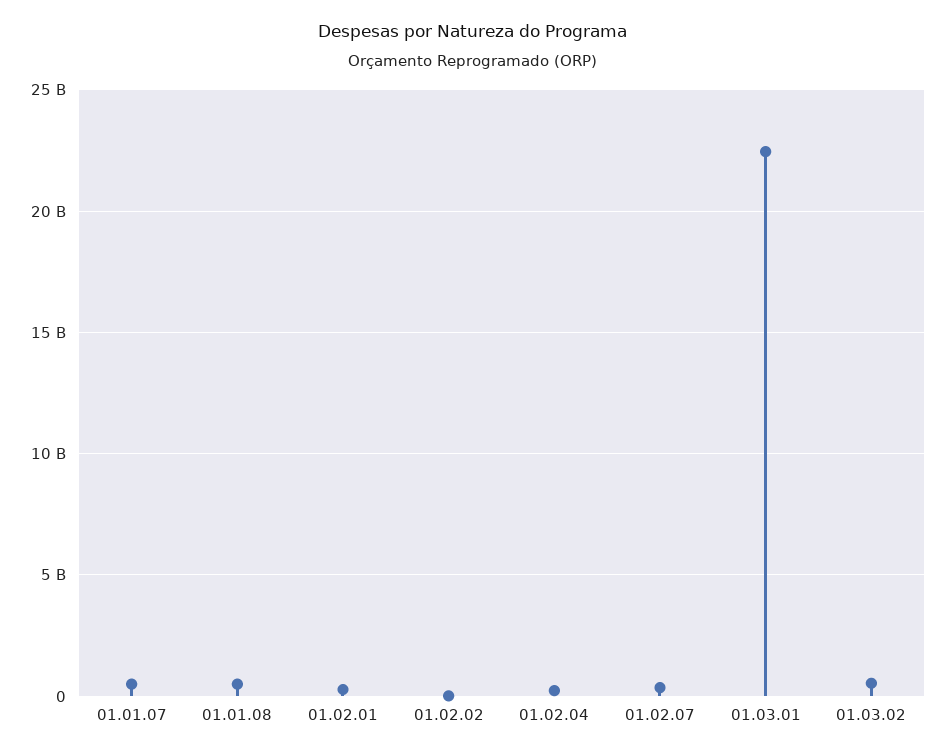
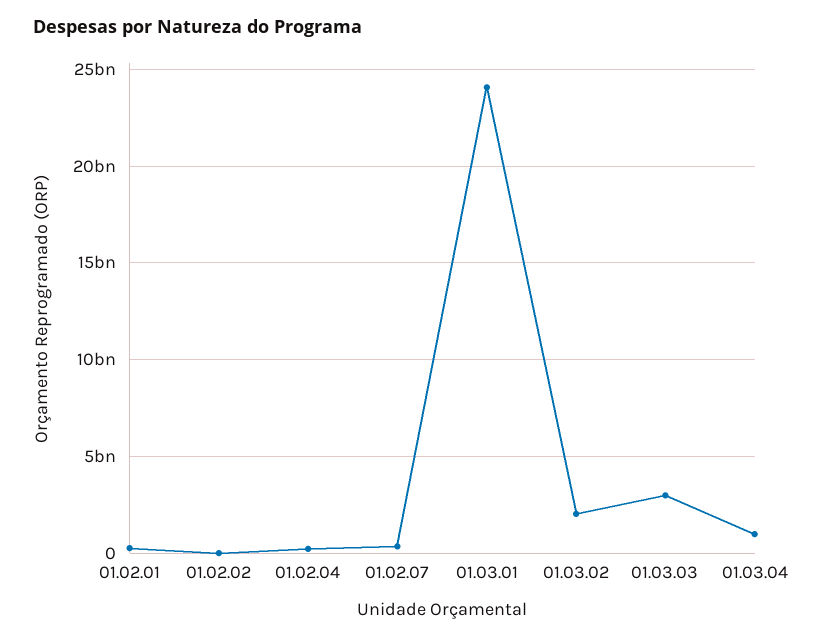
01.01.07: 500000000 -> none
01.01.08: 500000000 -> none
01.03.01: 22500000000 -> 24000000000
01.03.02: 500000000 -> 2000000000
01.03.03: none -> 3000000000
01.03.04: none -> 1000000000

